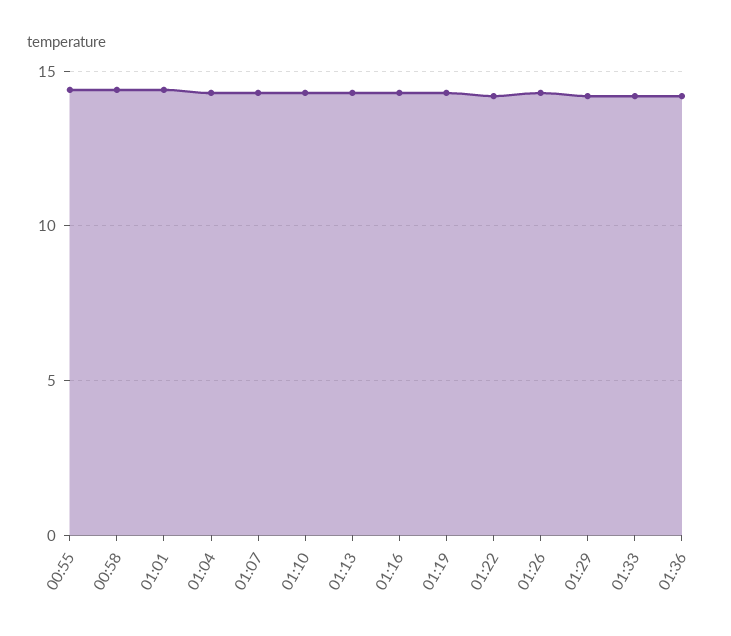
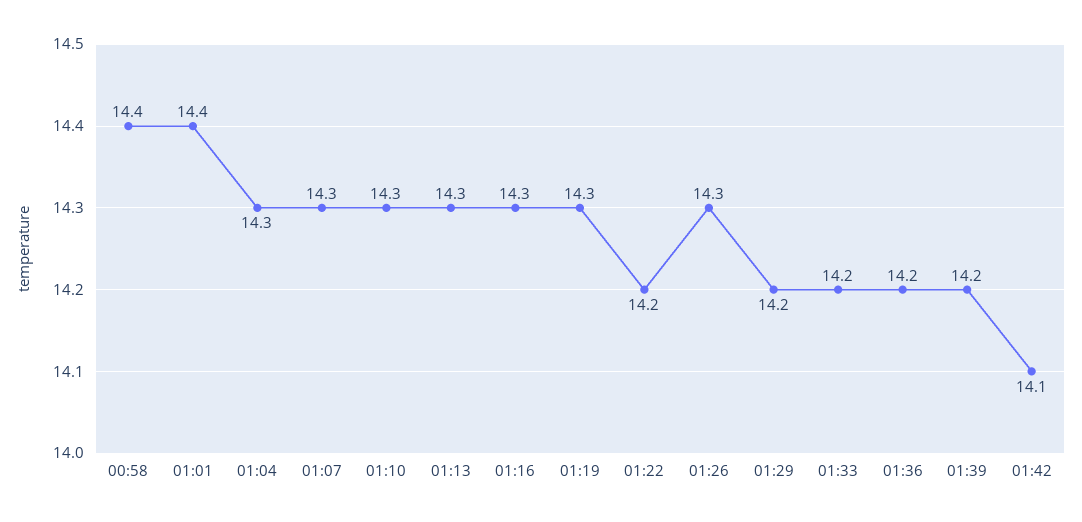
00:55: 14.5 -> none
01:39: none -> 14.2
01:42: none -> 14.1

